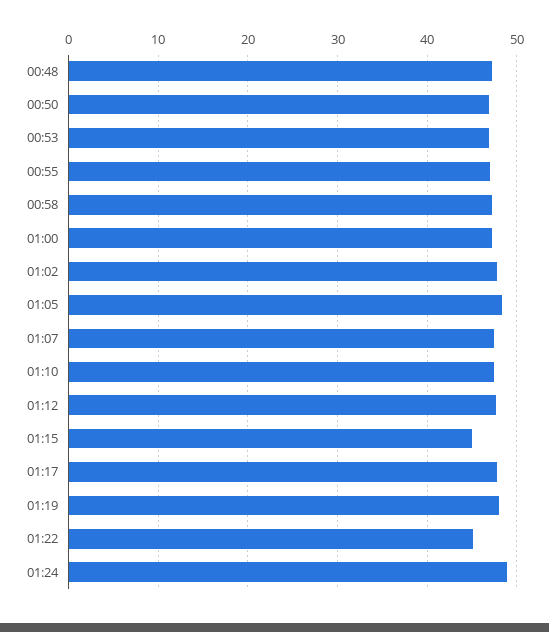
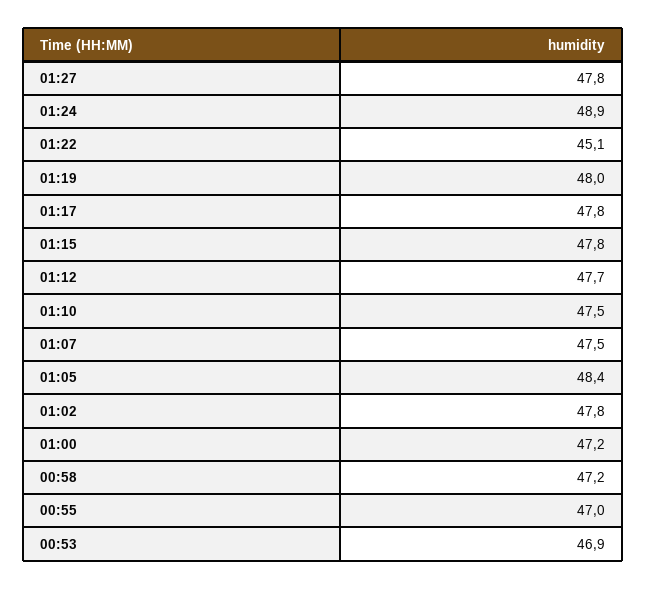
00:48: 47 -> none
00:50: 47 -> none
01:15: 45 -> 47.8
01:27: none -> 47.8

